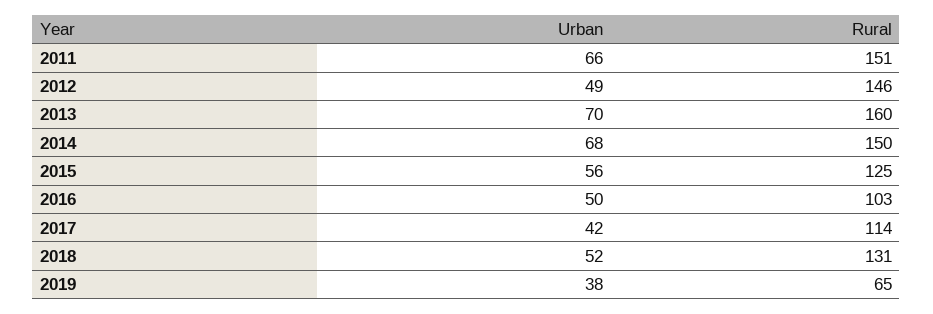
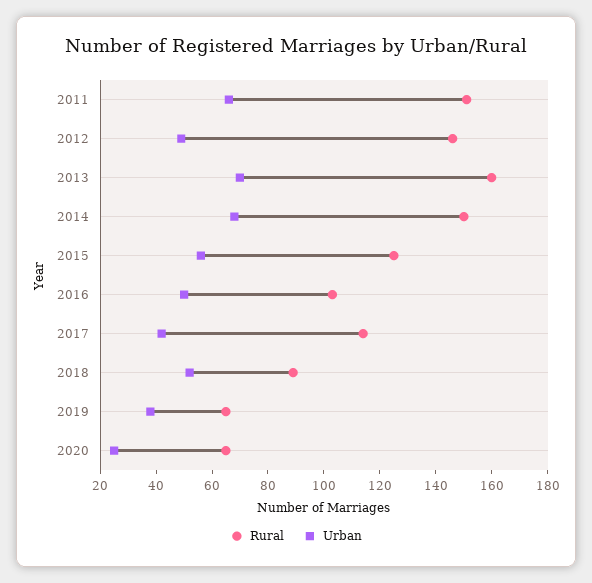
Rural, 2018: 131 -> 90
Rural, 2020: none -> 65
Urban, 2020: none -> 25

